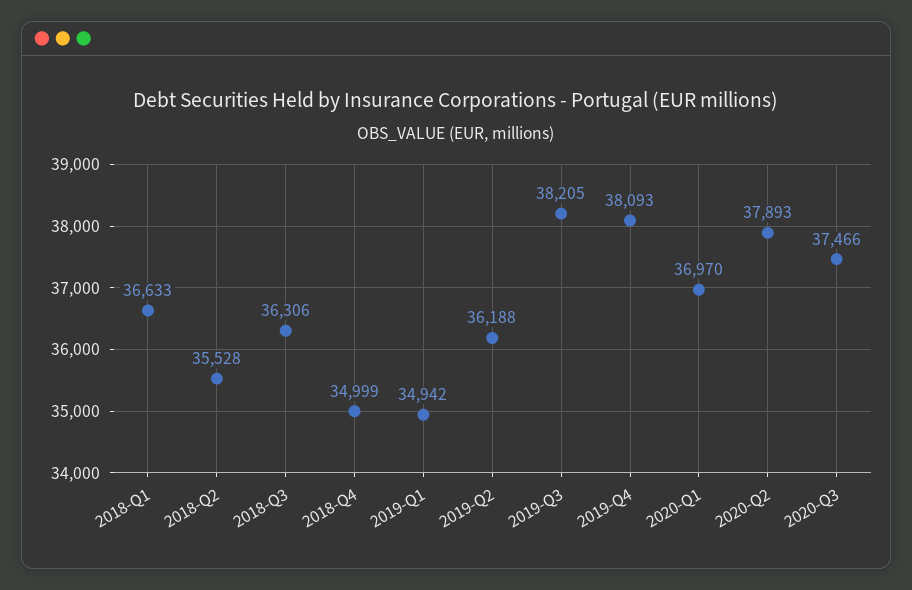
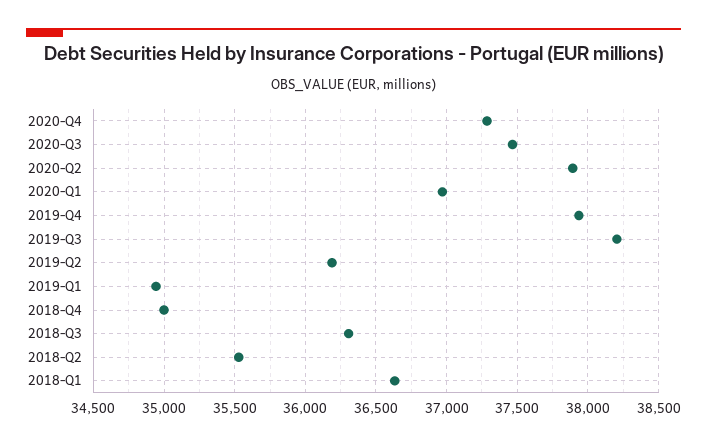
2019-Q4: 38093 -> 37950
2020-Q4: none -> 37300

